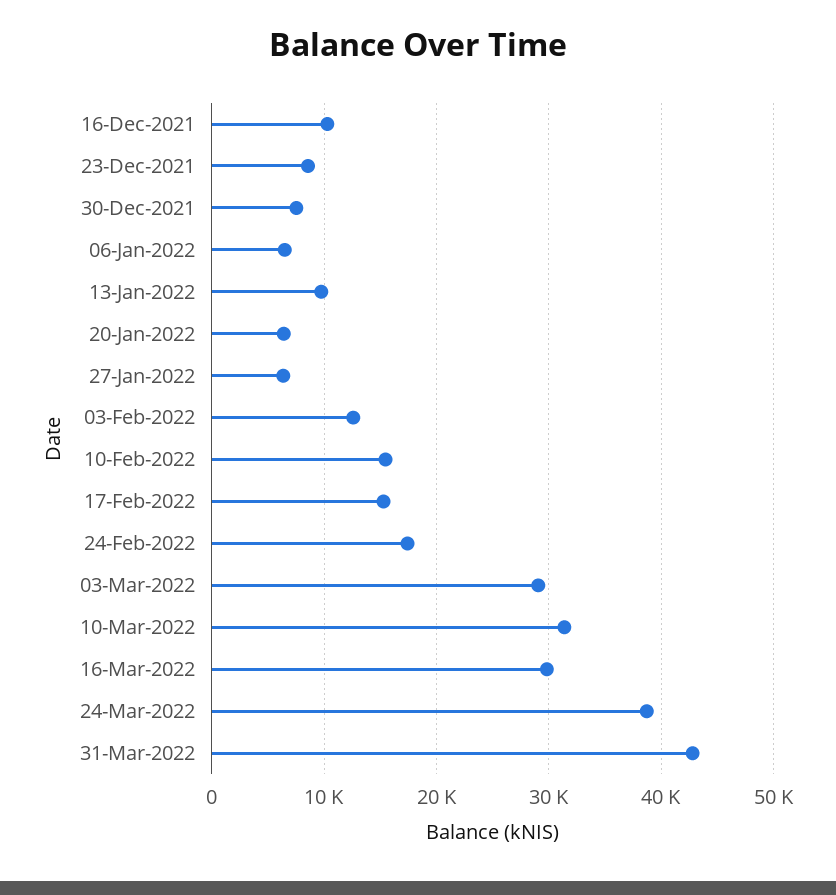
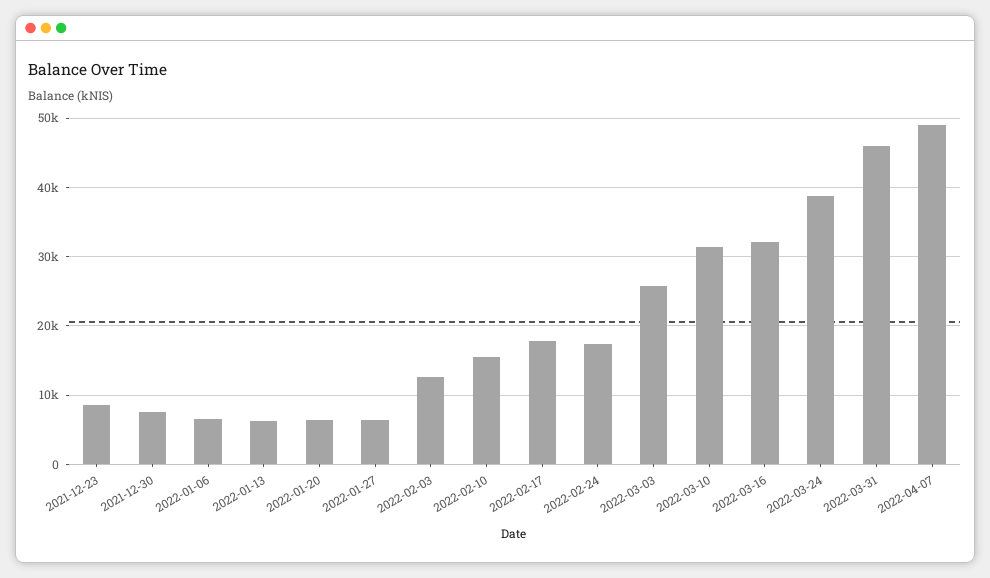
16-Dec-2021: 10000 -> none
13-Jan-2022: 10000 -> 6000
17-Feb-2022: 15000 -> 18000
03-Mar-2022: 29000 -> 26000
16-Mar-2022: 30000 -> 32000
31-Mar-2022: 43000 -> 46000
2022-04-07: none -> 49000

